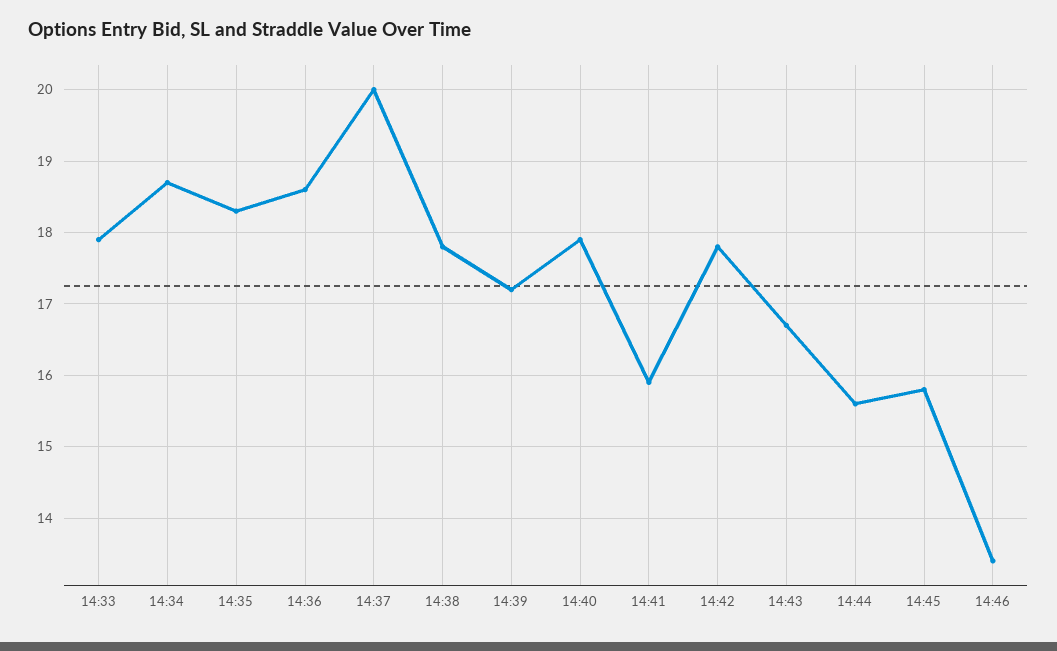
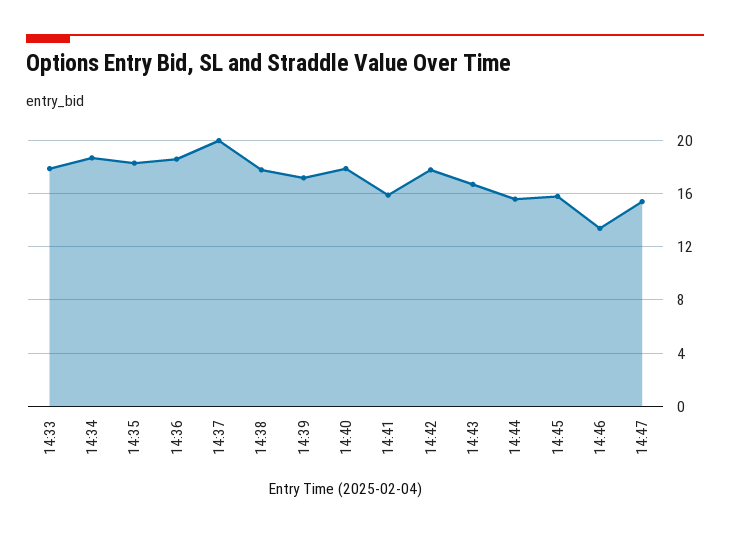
14:47: none -> 15.5

